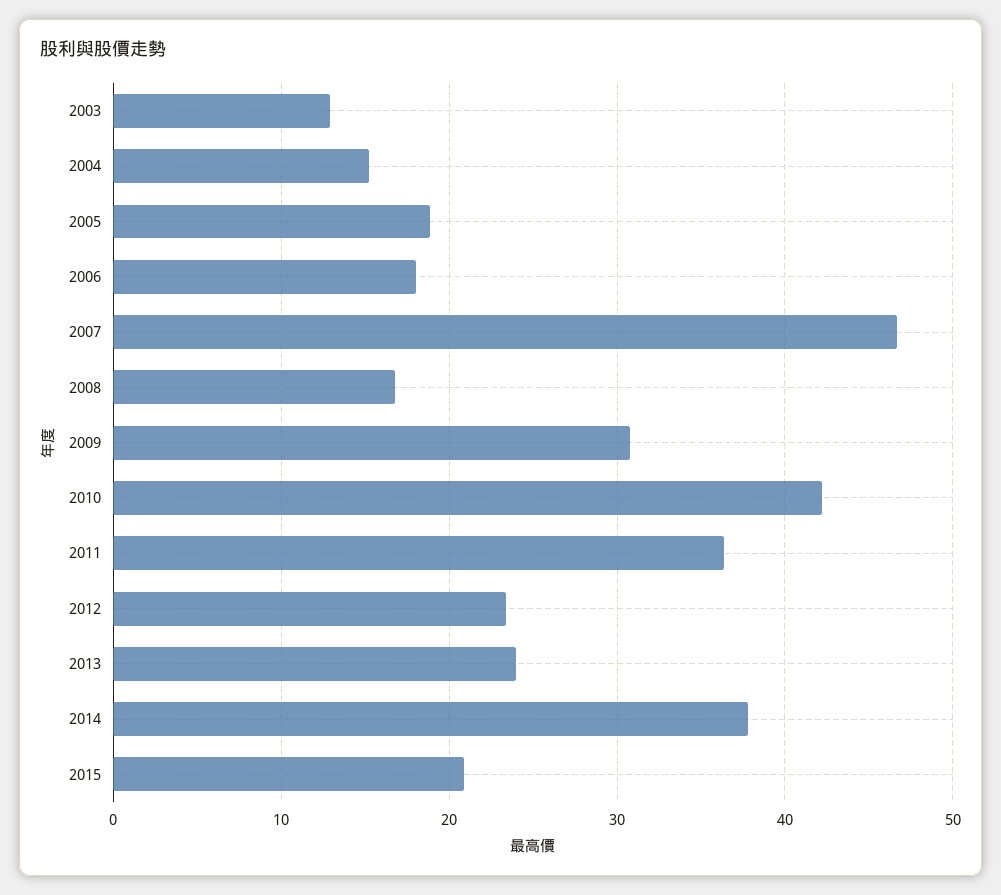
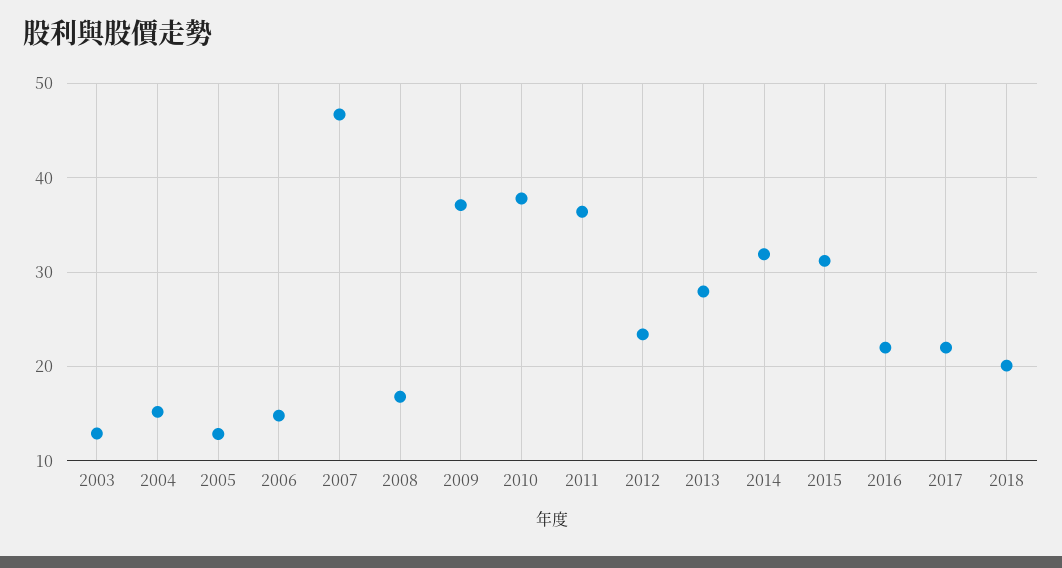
2005: 19 -> 13
2006: 18 -> 15
2009: 31 -> 37
2010: 42 -> 38
2013: 24 -> 28
2014: 38 -> 32
2015: 21 -> 31
2016: none -> 22
2017: none -> 22
2018: none -> 20

